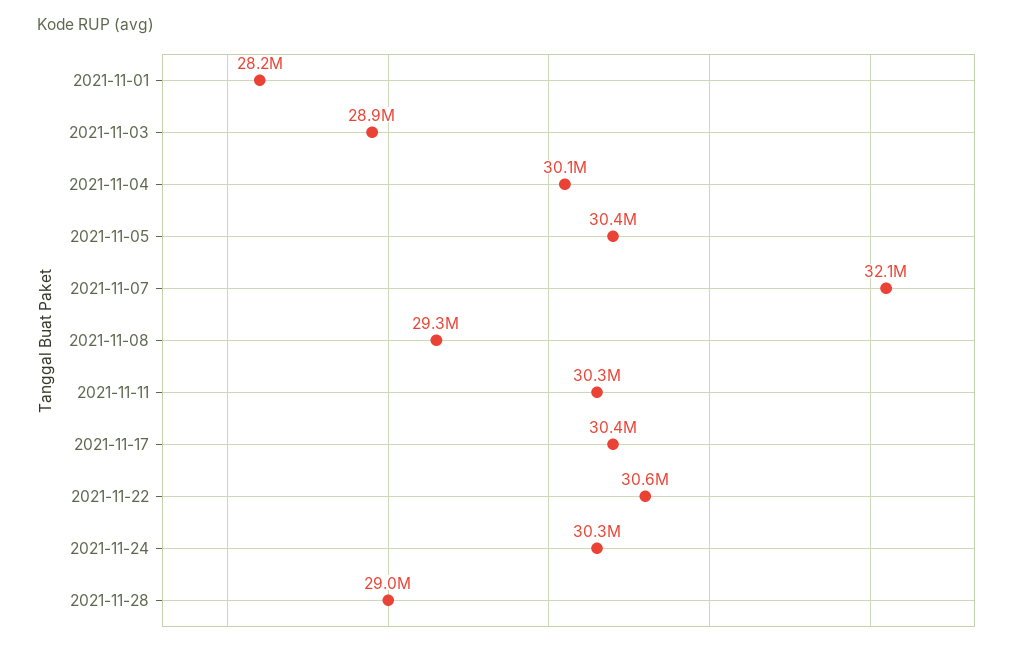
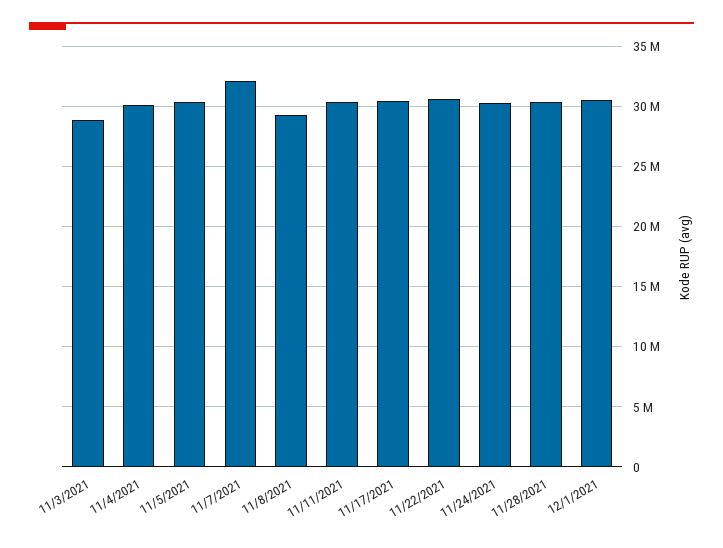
2021-11-01: 28200000 -> none
2021-11-28: 29000000 -> 30500000
12/1/2021: none -> 30500000

